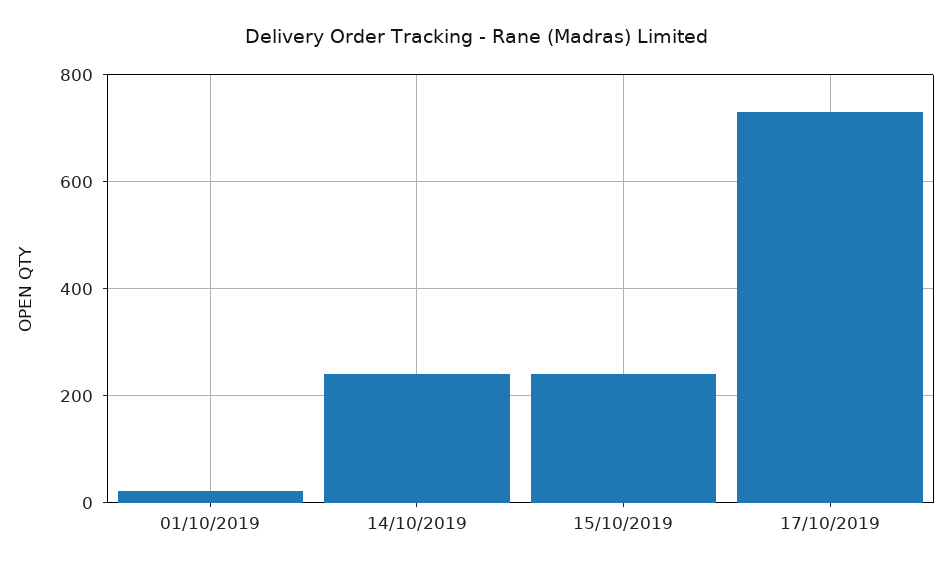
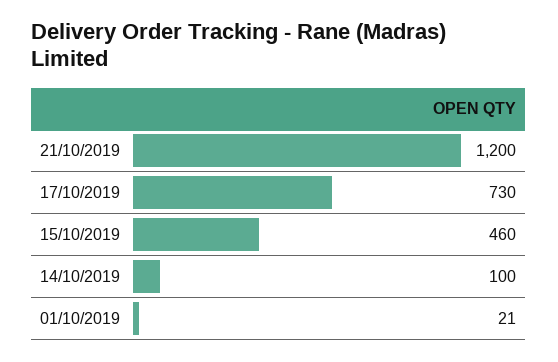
14/10/2019: 240 -> 100
15/10/2019: 240 -> 460
21/10/2019: none -> 1200

